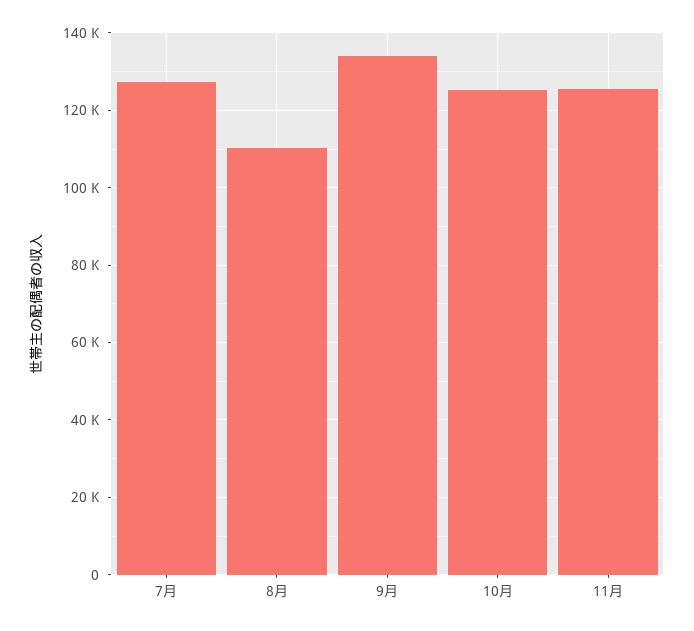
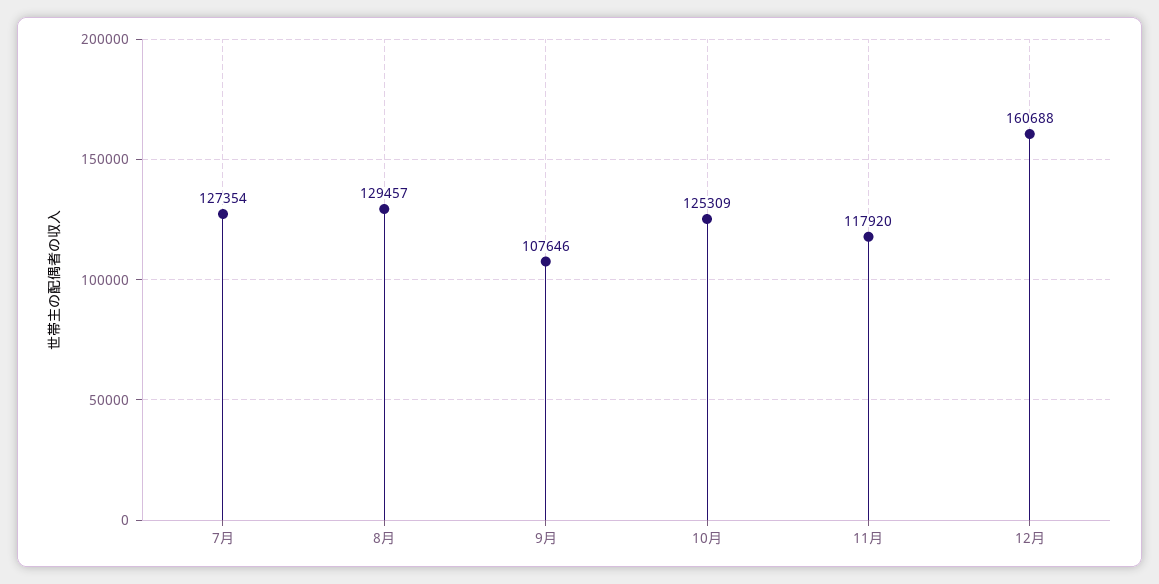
8月: 110000 -> 129457
9月: 134000 -> 107646
11月: 126000 -> 117920
12月: none -> 160688

